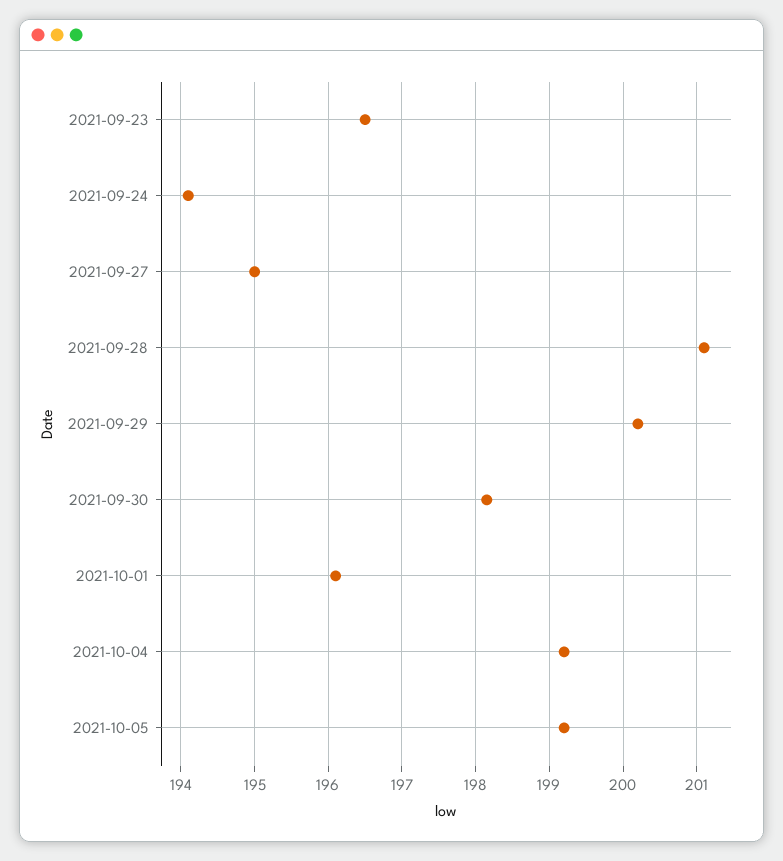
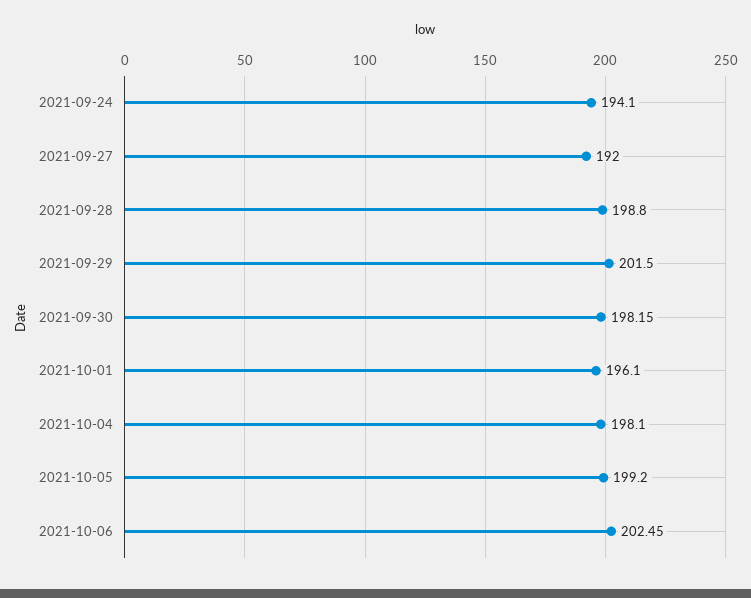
2021-09-23: 196.5 -> none
2021-09-27: 195 -> 192
2021-09-28: 201.1 -> 198.8
2021-09-29: 200.2 -> 201.5
2021-10-04: 199.2 -> 198.1
2021-10-06: none -> 202.45

